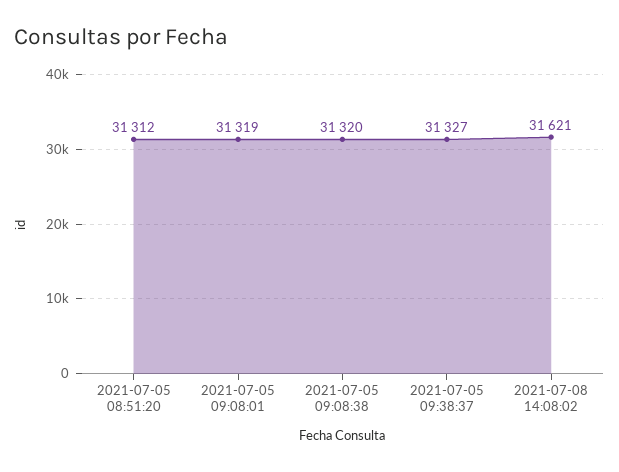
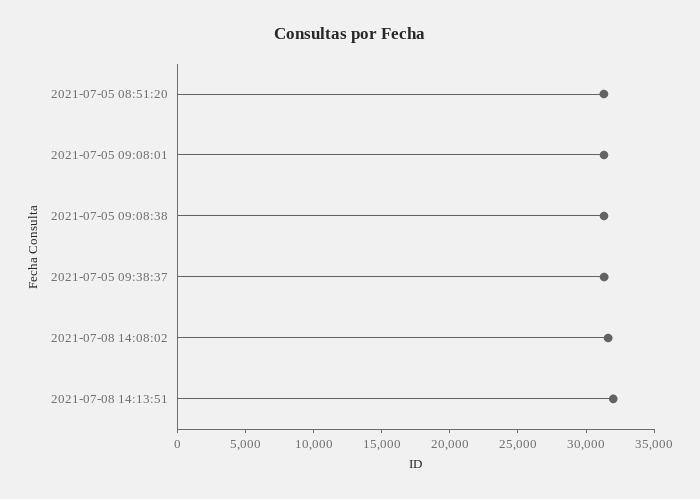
2021-07-08 14:13:51: none -> 32000

